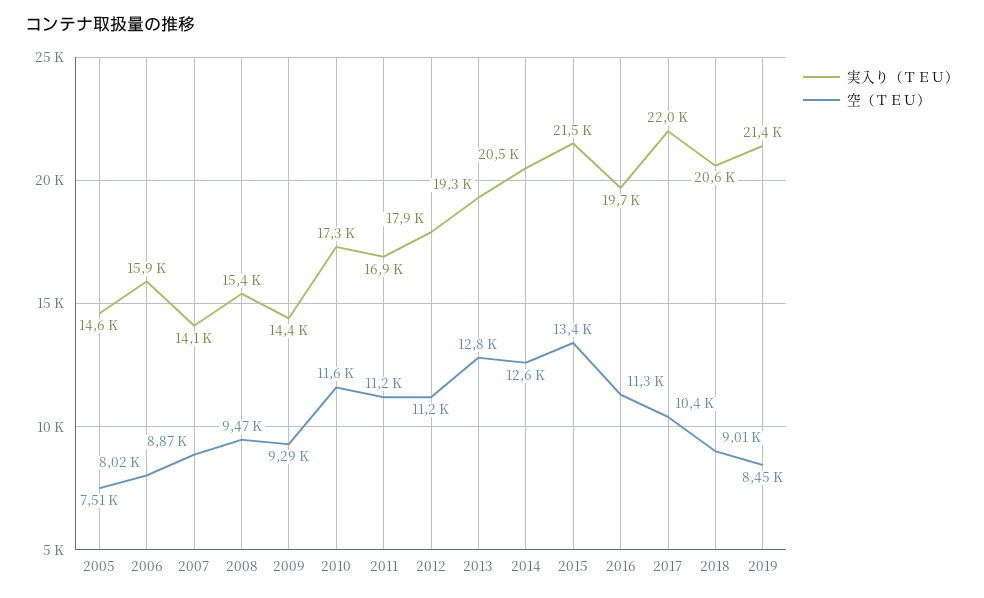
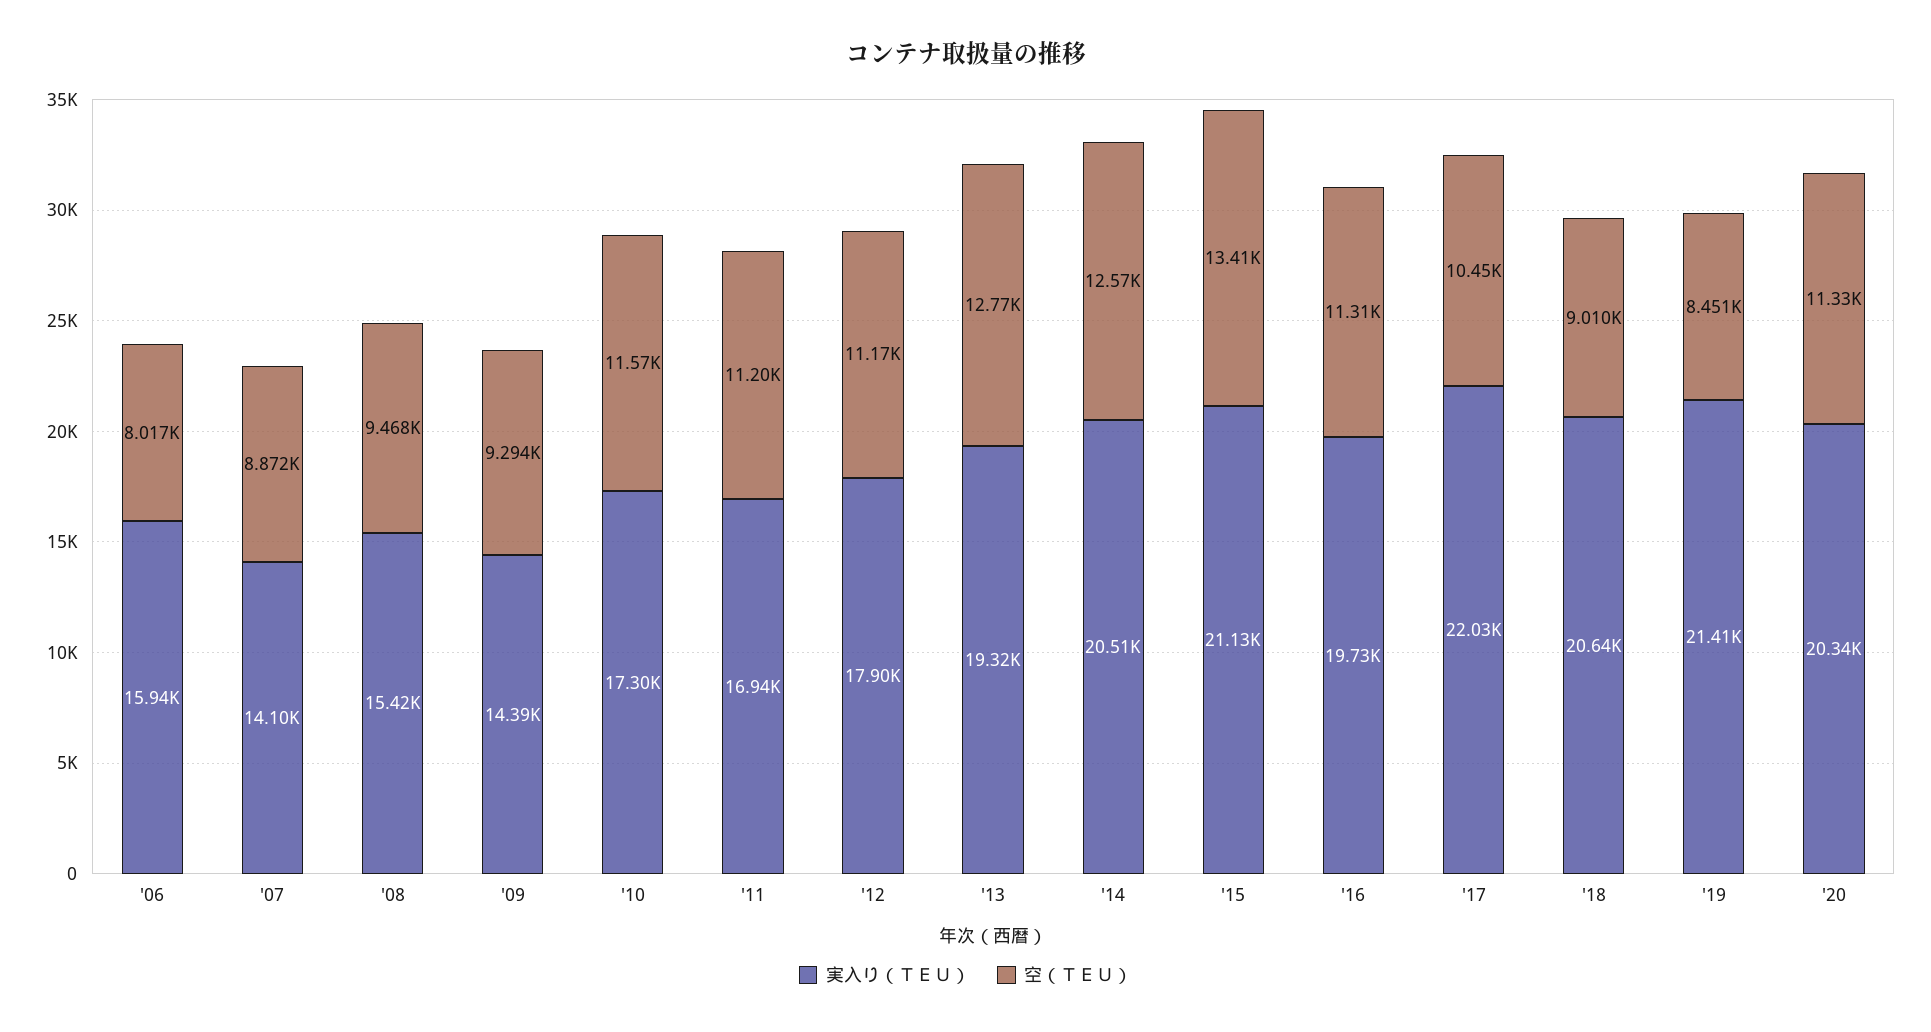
実入り（ＴＥＵ）, 2005: 14600 -> none
空（ＴＥＵ）, 2005: 7510 -> none
実入り（ＴＥＵ）, 2015: 21500 -> 21130
実入り（ＴＥＵ）, '20: none -> 20340
空（ＴＥＵ）, '20: none -> 11330

